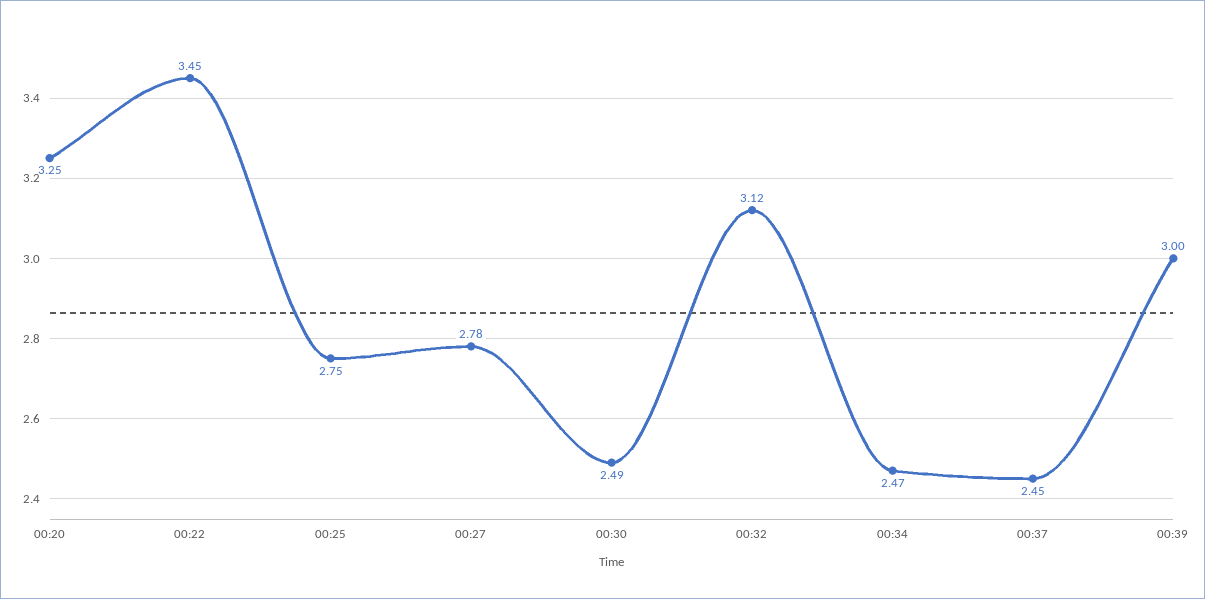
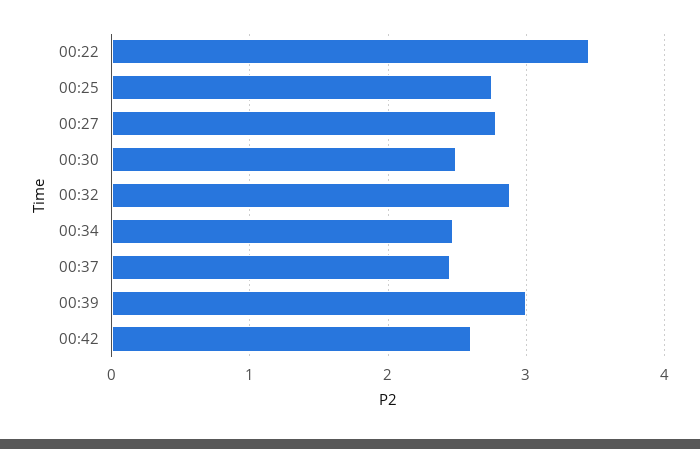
00:20: 3.25 -> none
00:32: 3.12 -> 2.9
00:42: none -> 2.6

